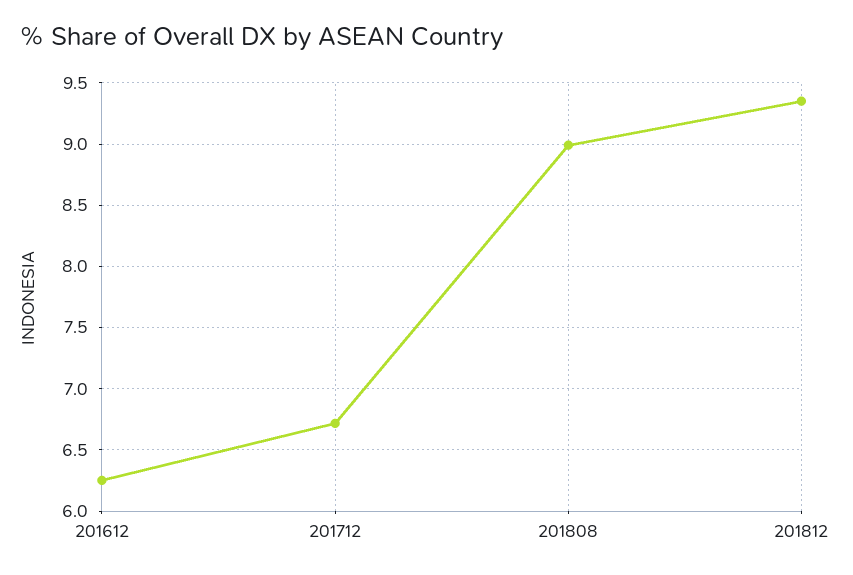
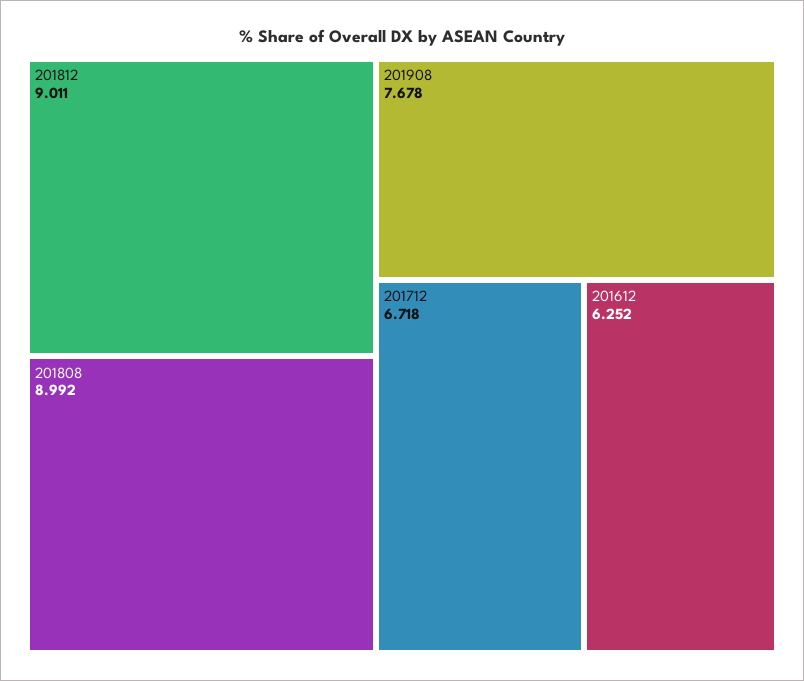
201812: 9.35 -> 9.011
201908: none -> 7.678

